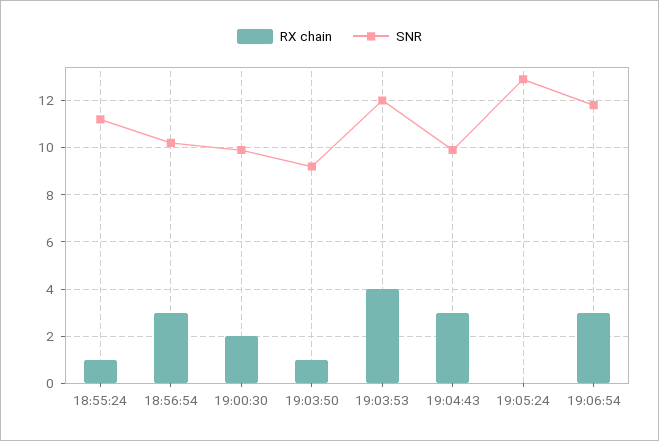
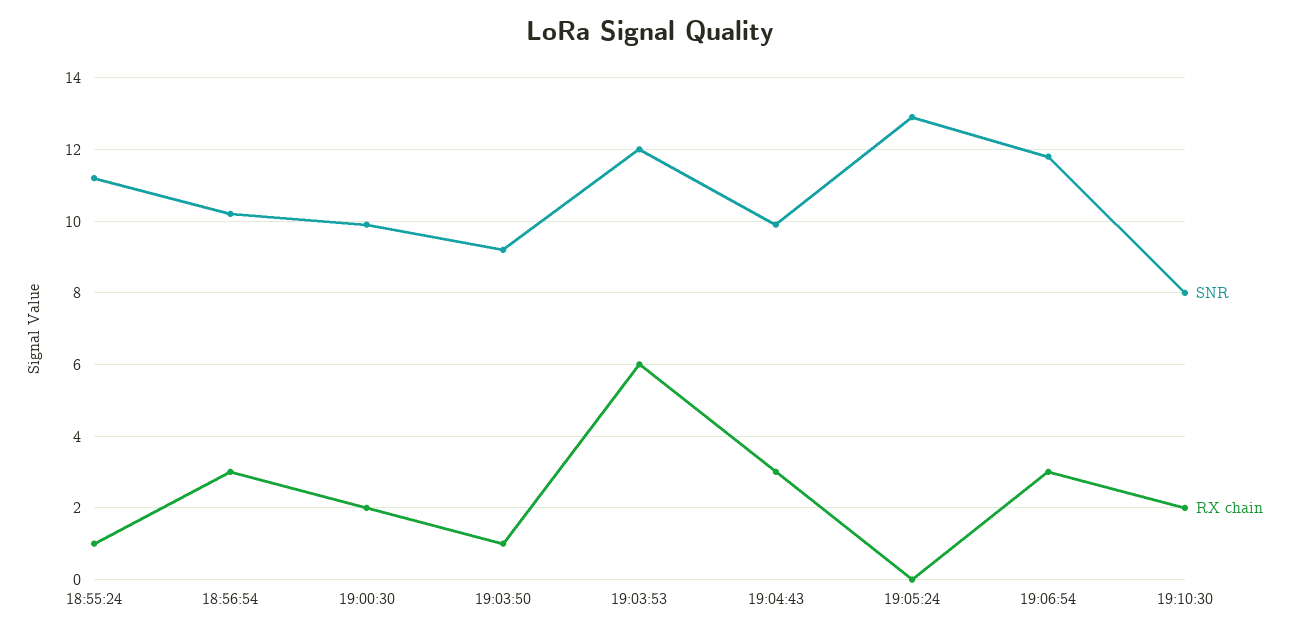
RX chain, 19:03:53: 4 -> 6
SNR, 19:10:30: none -> 8
RX chain, 19:10:30: none -> 2

